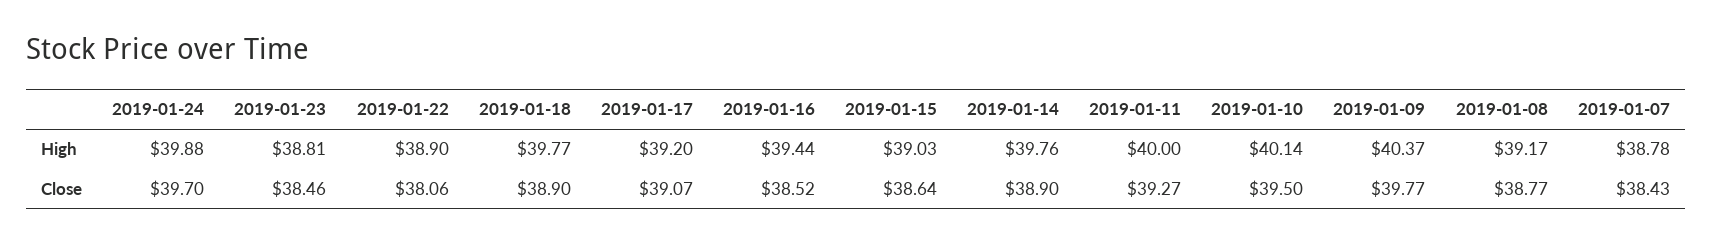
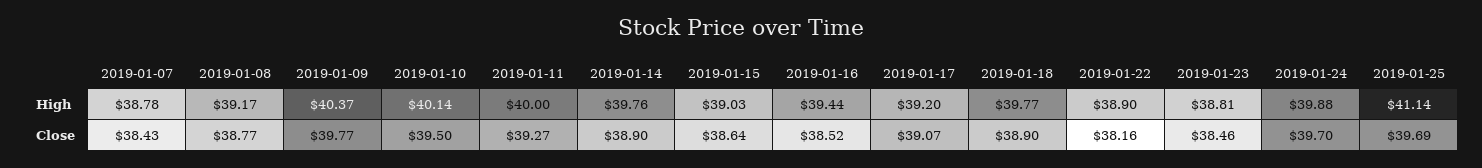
2019-01-22, Close: 38.06 -> 38.16
2019-01-25, High: none -> 41.14
2019-01-25, Close: none -> 39.69

